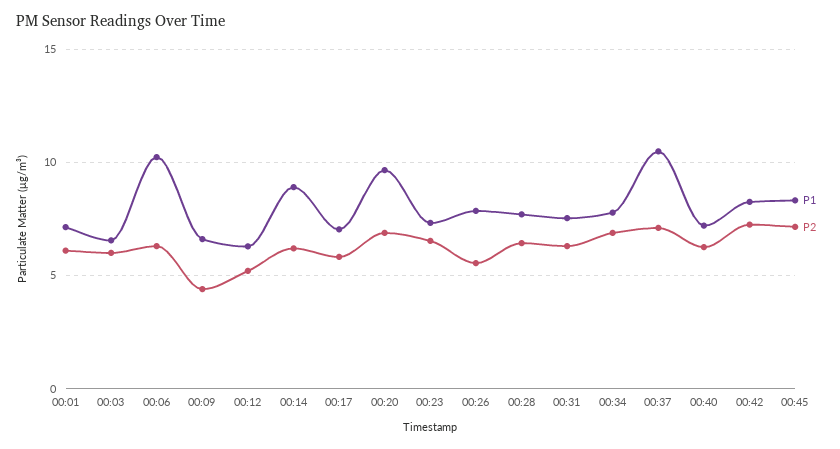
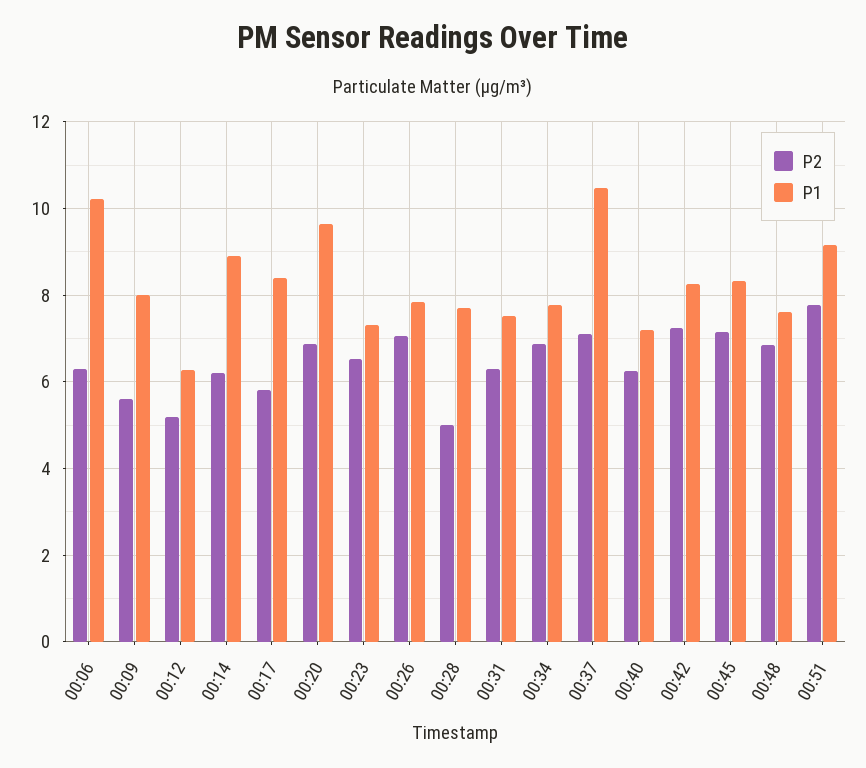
P1, 00:01: 7 -> none
P2, 00:01: 6 -> none
P1, 00:03: 6.5 -> none
P2, 00:03: 6 -> none
P1, 00:09: 6.5 -> 8
P2, 00:09: 4.5 -> 5.6
P1, 00:17: 7 -> 8.4
P2, 00:26: 5.5 -> 7
P2, 00:28: 6.5 -> 5
P2, 00:48: none -> 6.8
P1, 00:48: none -> 7.6
P2, 00:51: none -> 7.8
P1, 00:51: none -> 9.2

